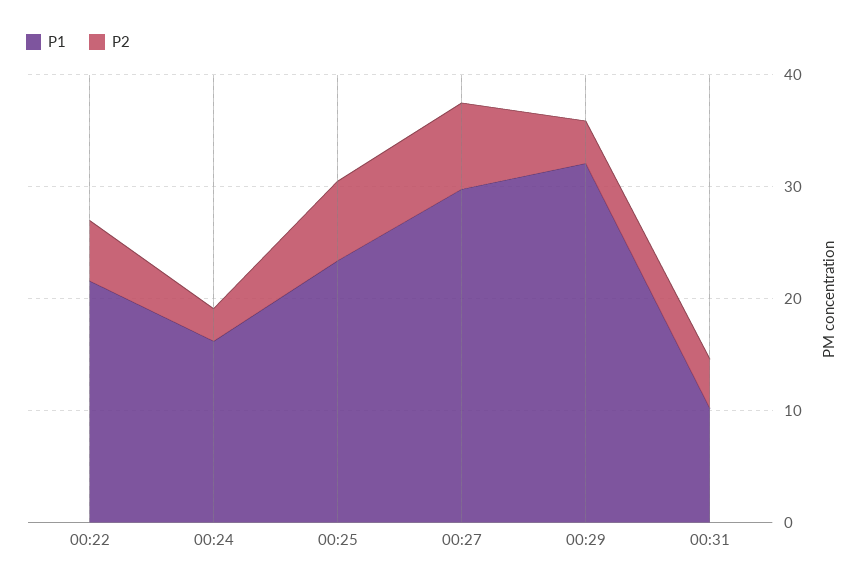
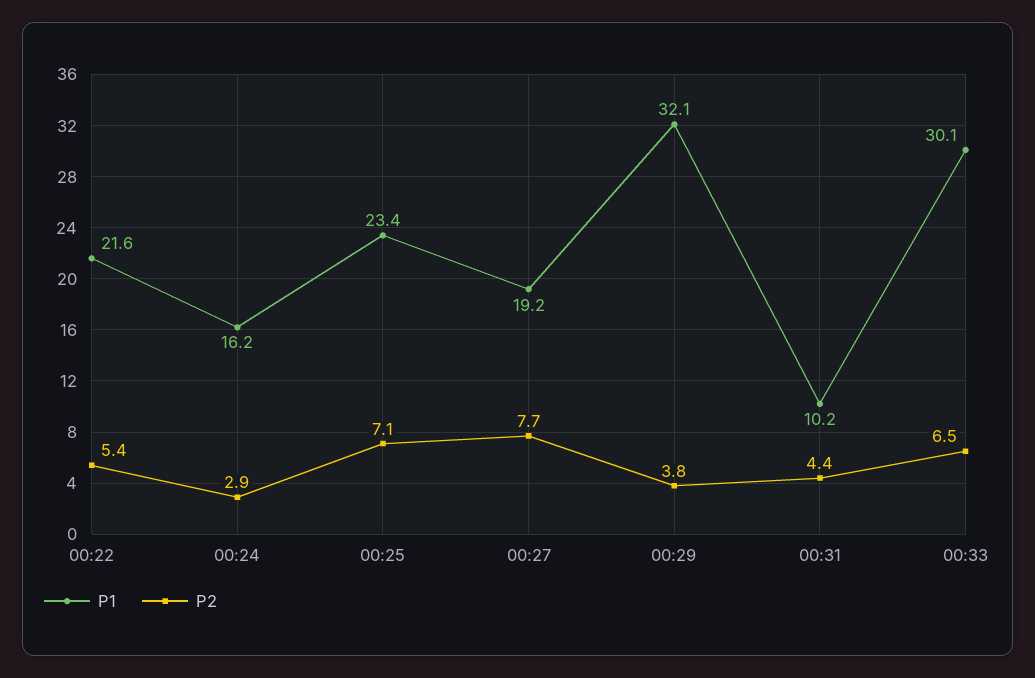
P1, 00:27: 30 -> 19.2
P1, 00:33: none -> 30.1
P2, 00:33: none -> 6.5

